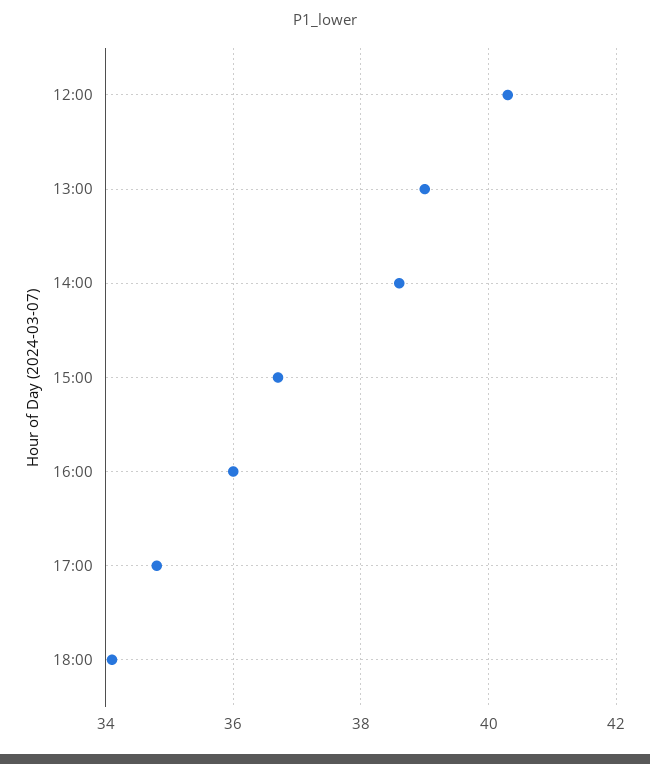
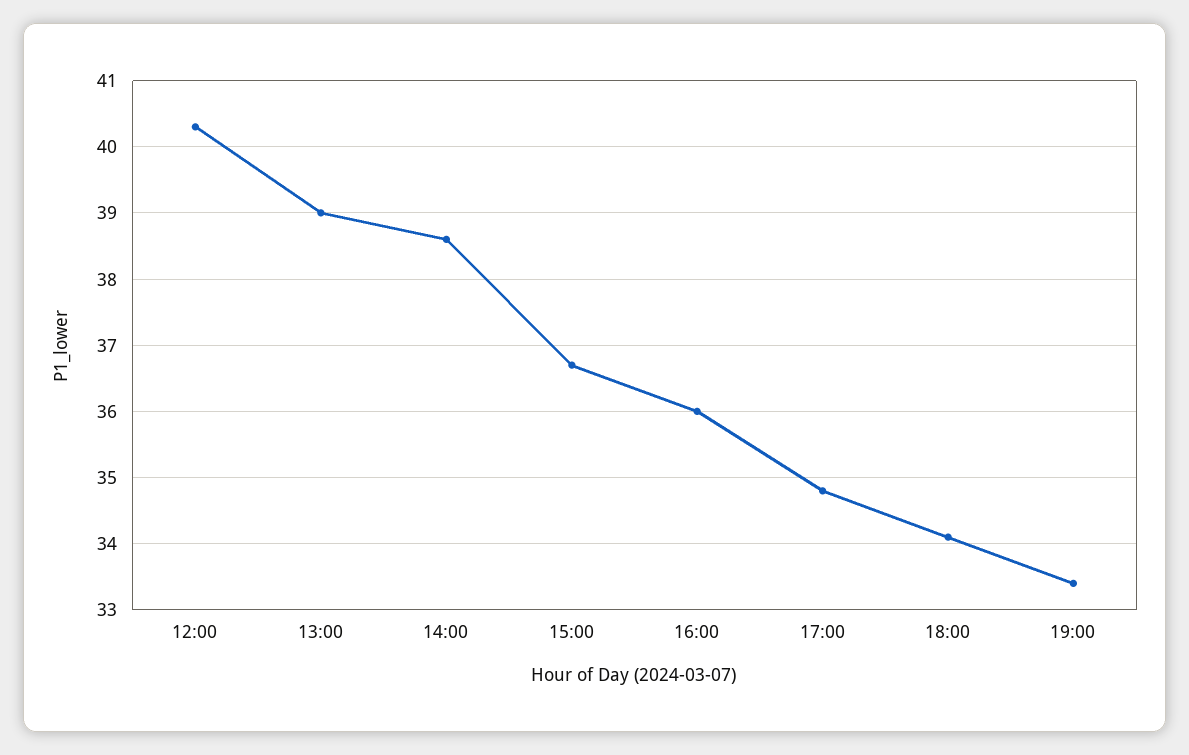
19:00: none -> 33.4

